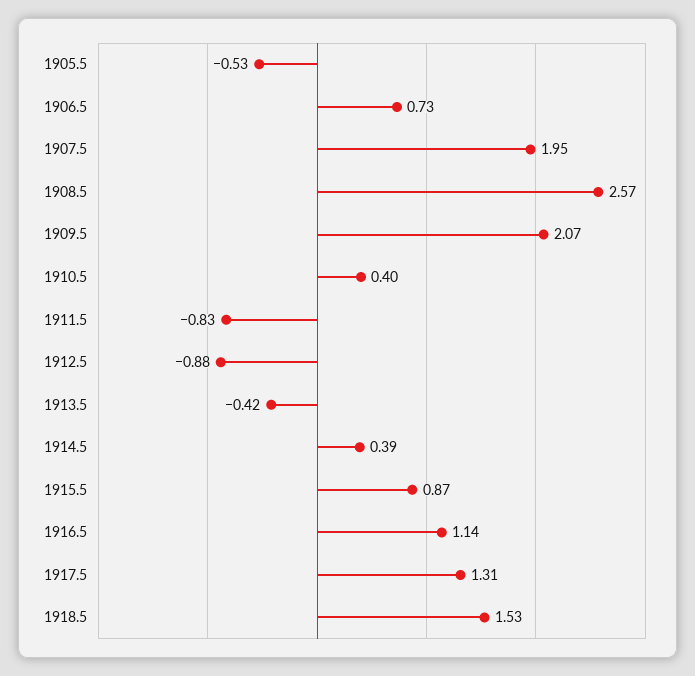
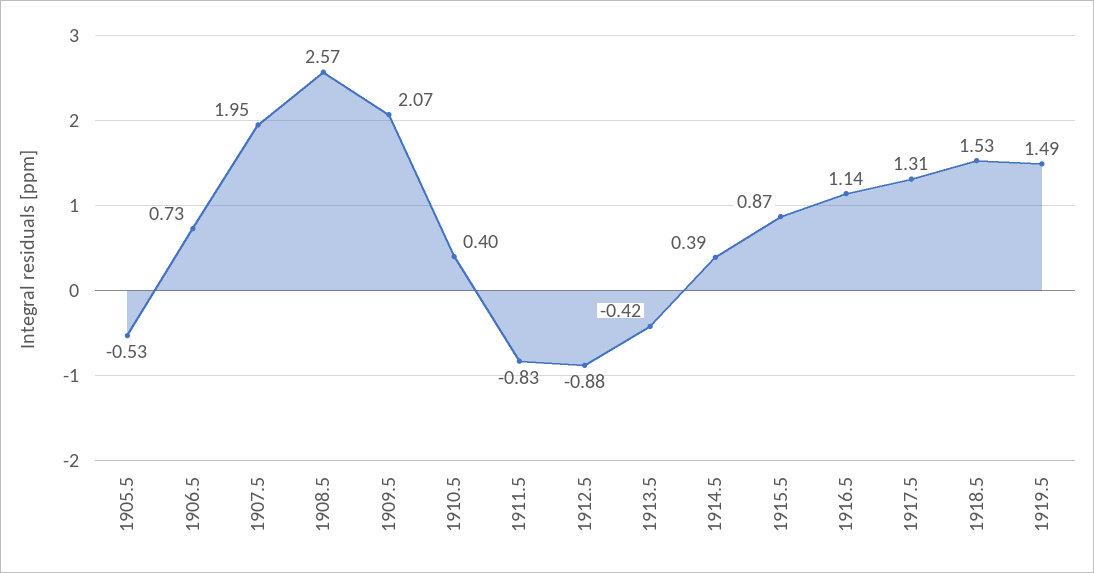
1919.5: none -> 1.49

